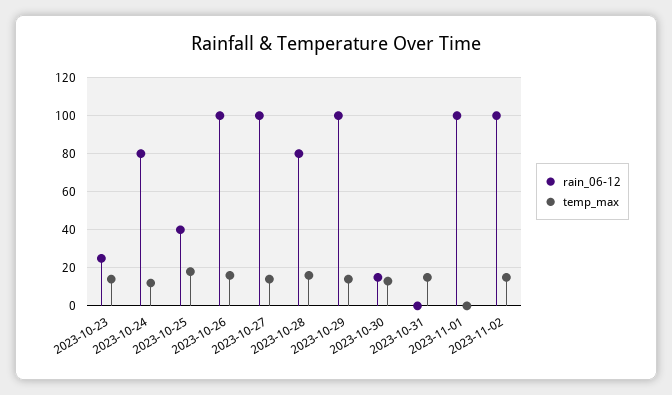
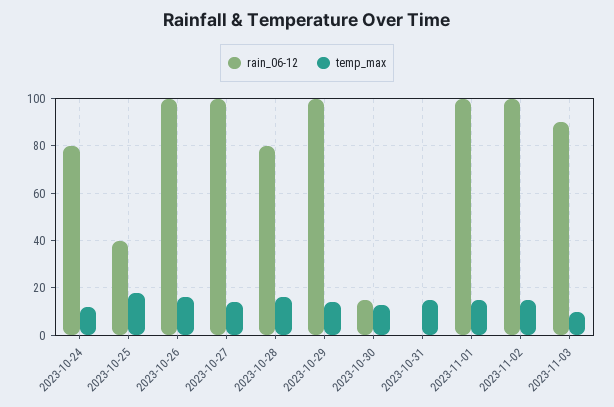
rain_06-12, 2023-10-23: 25 -> none
temp_max, 2023-10-23: 15 -> none
temp_max, 2023-11-01: 0 -> 15
rain_06-12, 2023-11-03: none -> 90
temp_max, 2023-11-03: none -> 10

